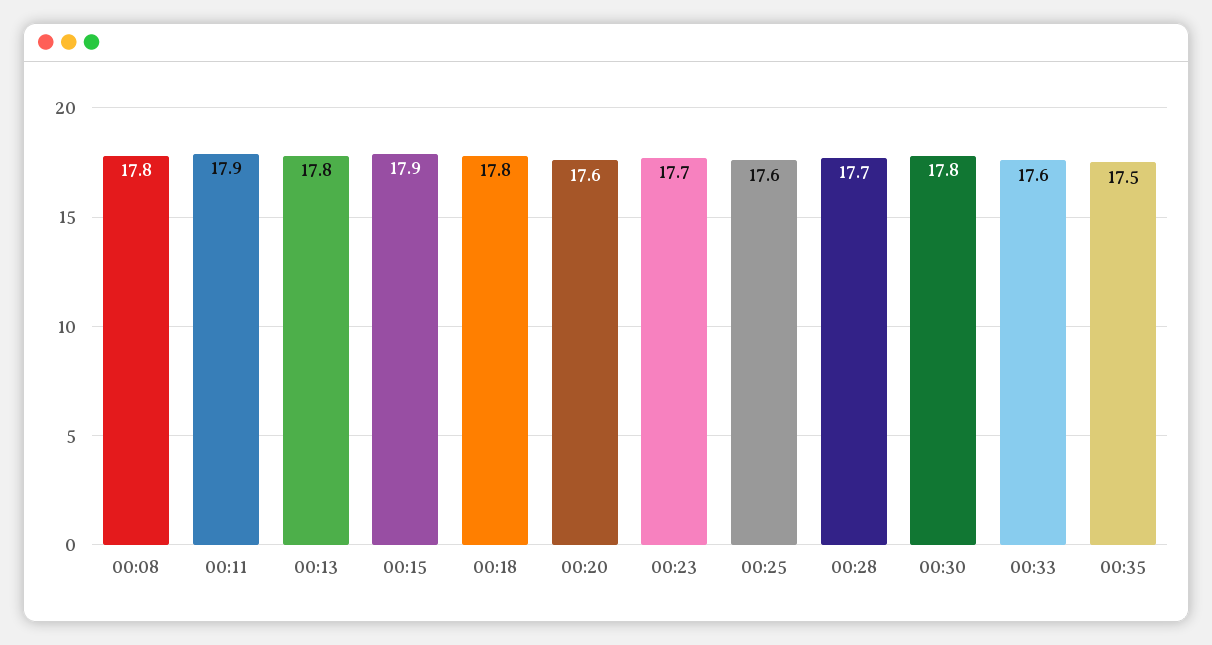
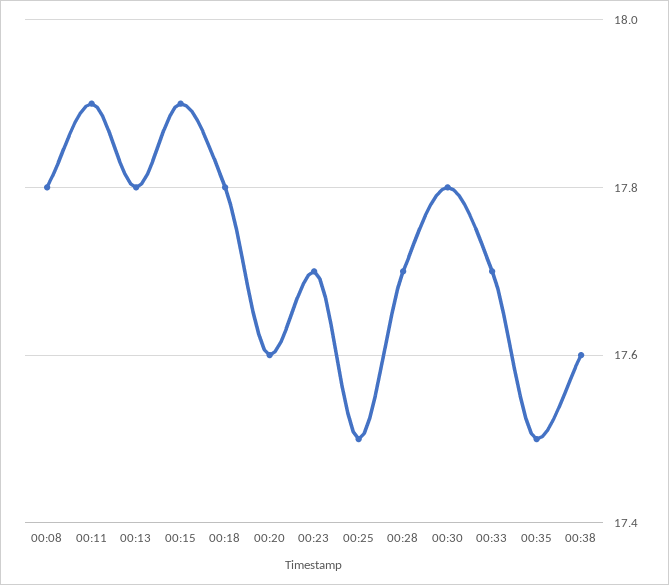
00:25: 17.6 -> 17.5
00:33: 17.6 -> 17.7
00:38: none -> 17.6

